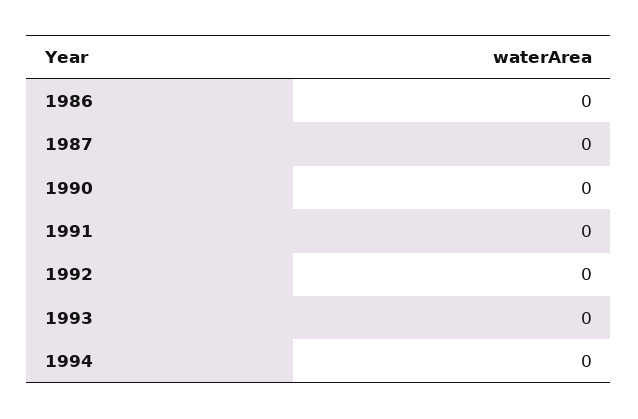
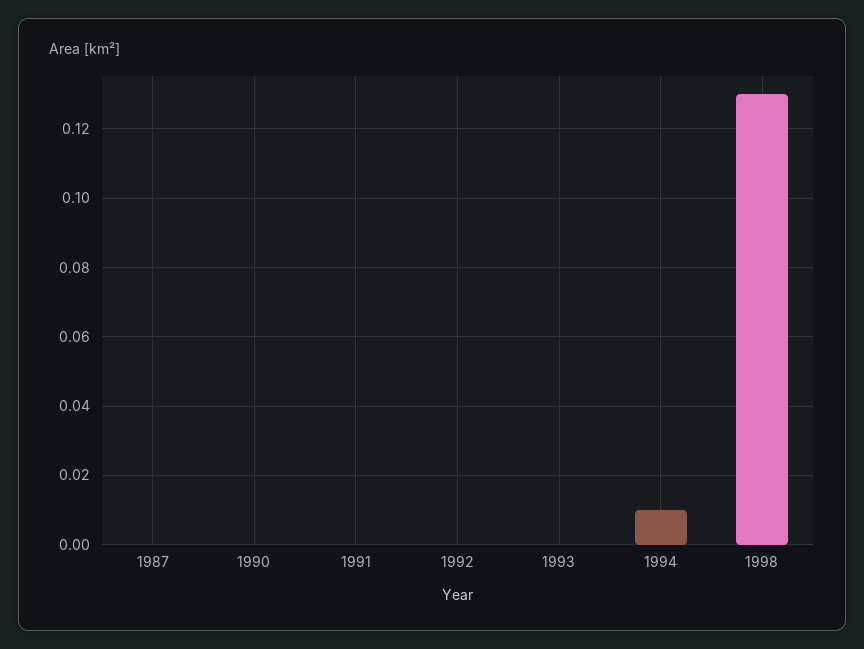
1986: 0 -> none
1994: 0 -> 0.01
1998: none -> 0.13

